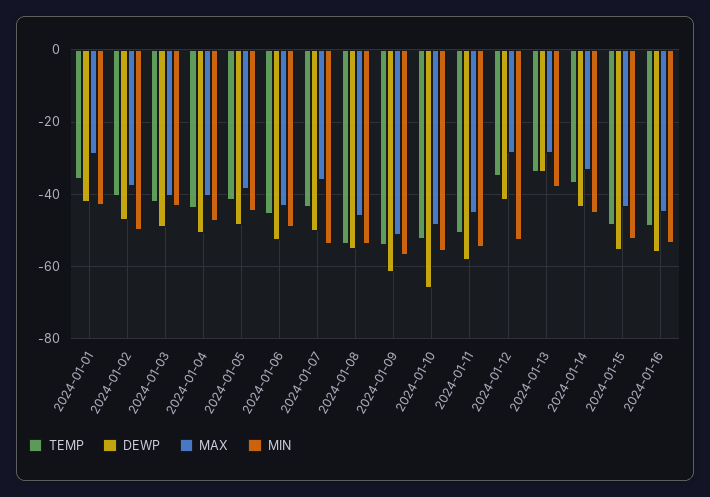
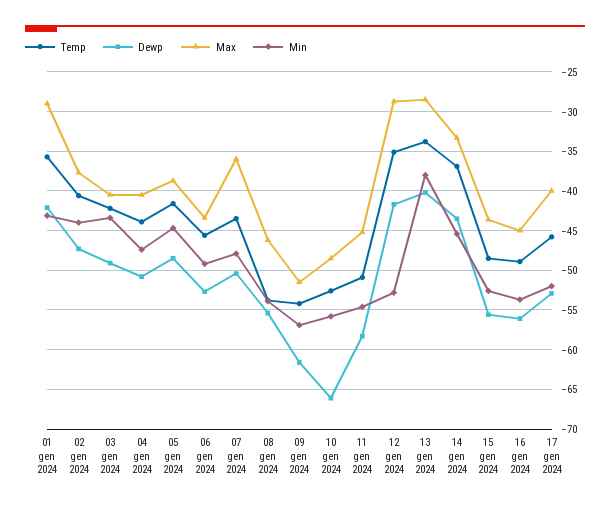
MIN, 2024-01-02: -50 -> -44
MIN, 2024-01-07: -54 -> -48
DEWP, 2024-01-13: -34 -> -40
TEMP, 17 gen 2024: none -> -46
DEWP, 17 gen 2024: none -> -53
MAX, 17 gen 2024: none -> -40
MIN, 17 gen 2024: none -> -52

